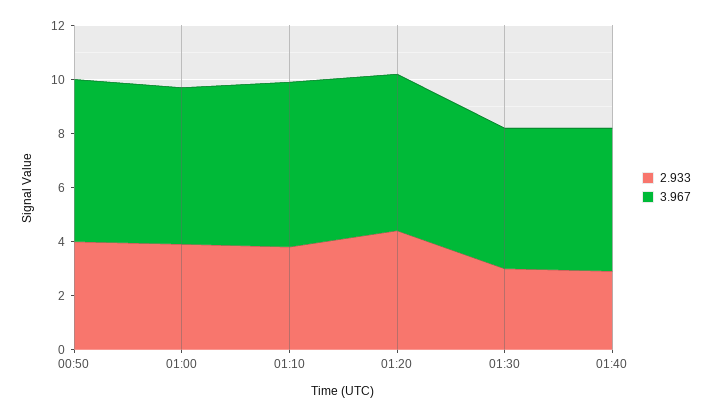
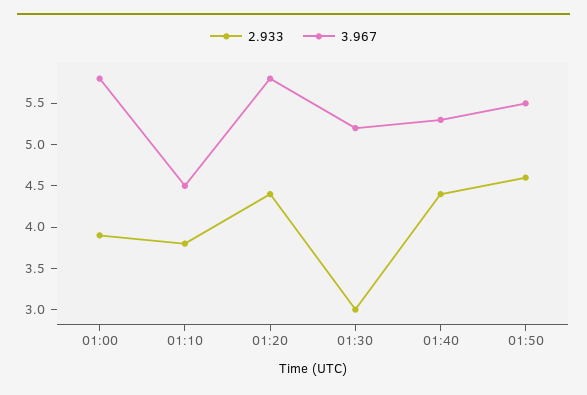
2.933, 00:50: 4 -> none
3.967, 00:50: 6 -> none
3.967, 01:10: 6 -> 4.5
2.933, 01:40: 3 -> 4.4
2.933, 01:50: none -> 4.6
3.967, 01:50: none -> 5.5

